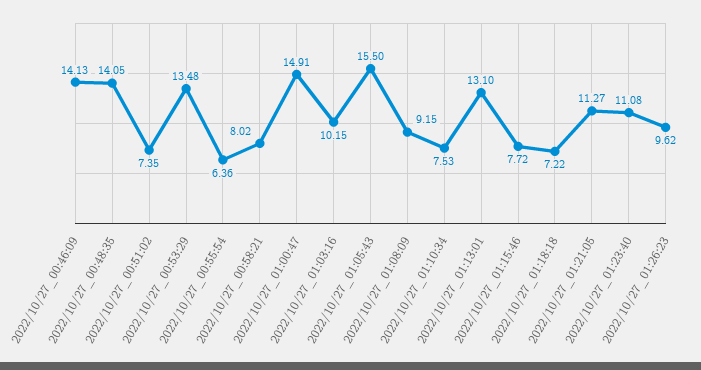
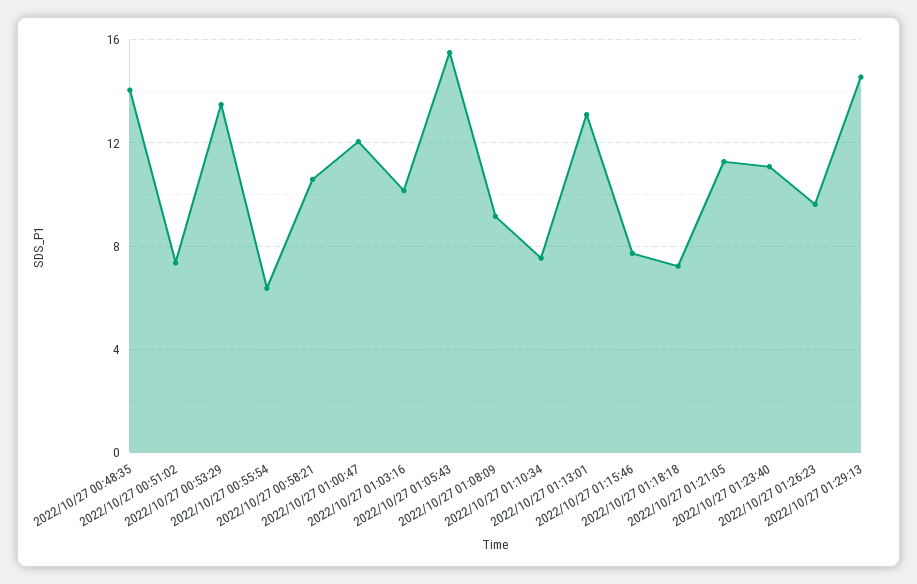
2022/10/27_00:46:09: 14.13 -> none
2022/10/27_00:58:21: 8.02 -> 10.5
2022/10/27_01:00:47: 14.91 -> 12
2022/10/27 01:29:13: none -> 14.5

